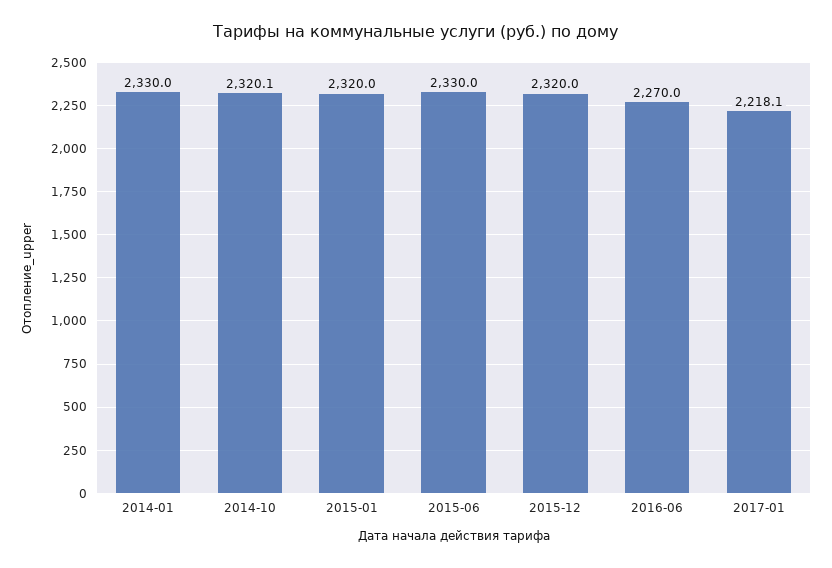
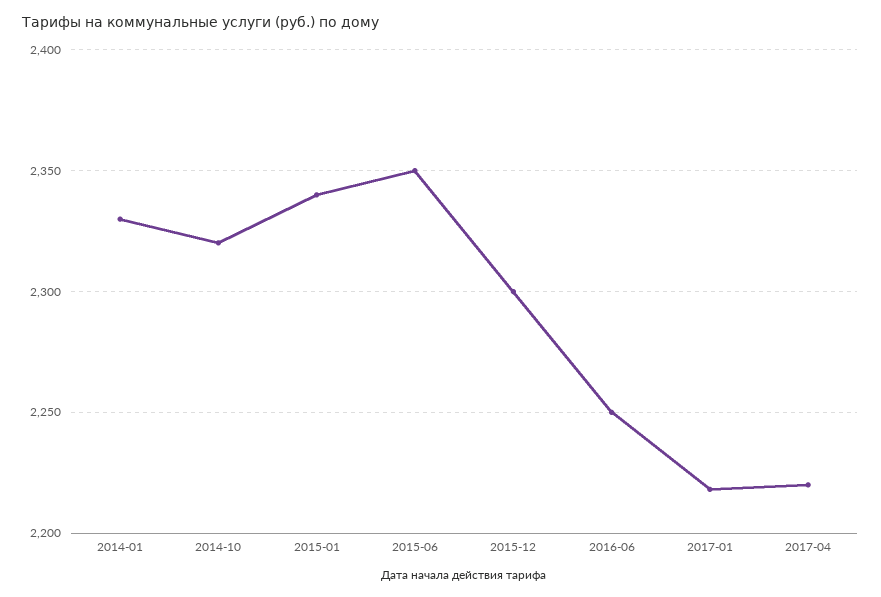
2015-01: 2320 -> 2340
2015-06: 2330 -> 2350
2015-12: 2320 -> 2300
2016-06: 2270 -> 2250
2017-04: none -> 2220

